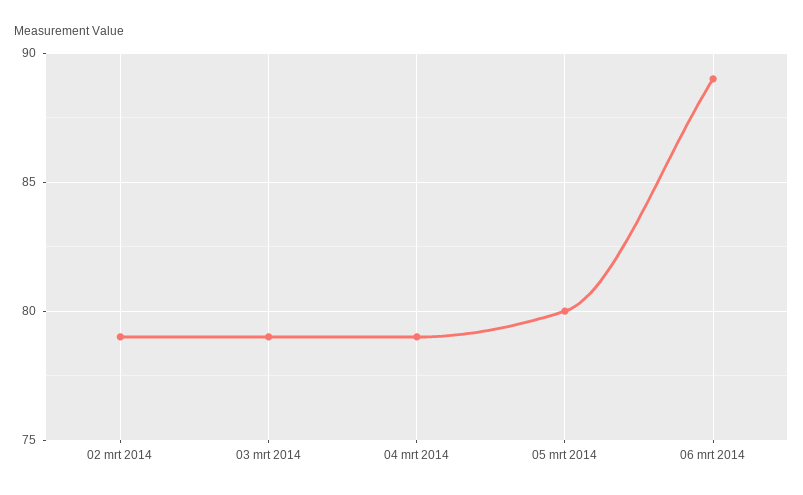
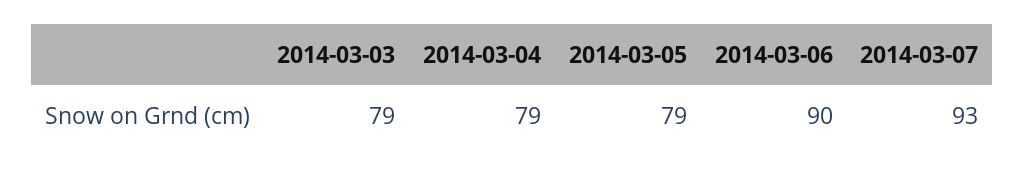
02 mrt 2014: 79 -> none
05 mrt 2014: 80 -> 79
06 mrt 2014: 89 -> 90
2014-03-07: none -> 93

